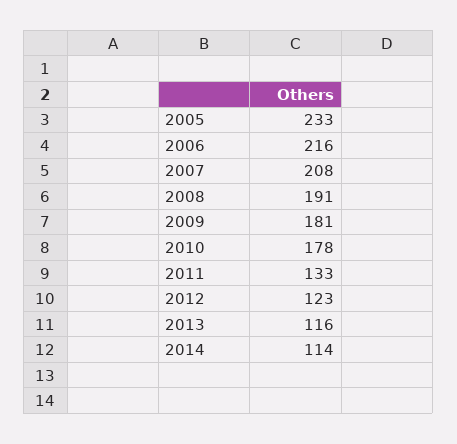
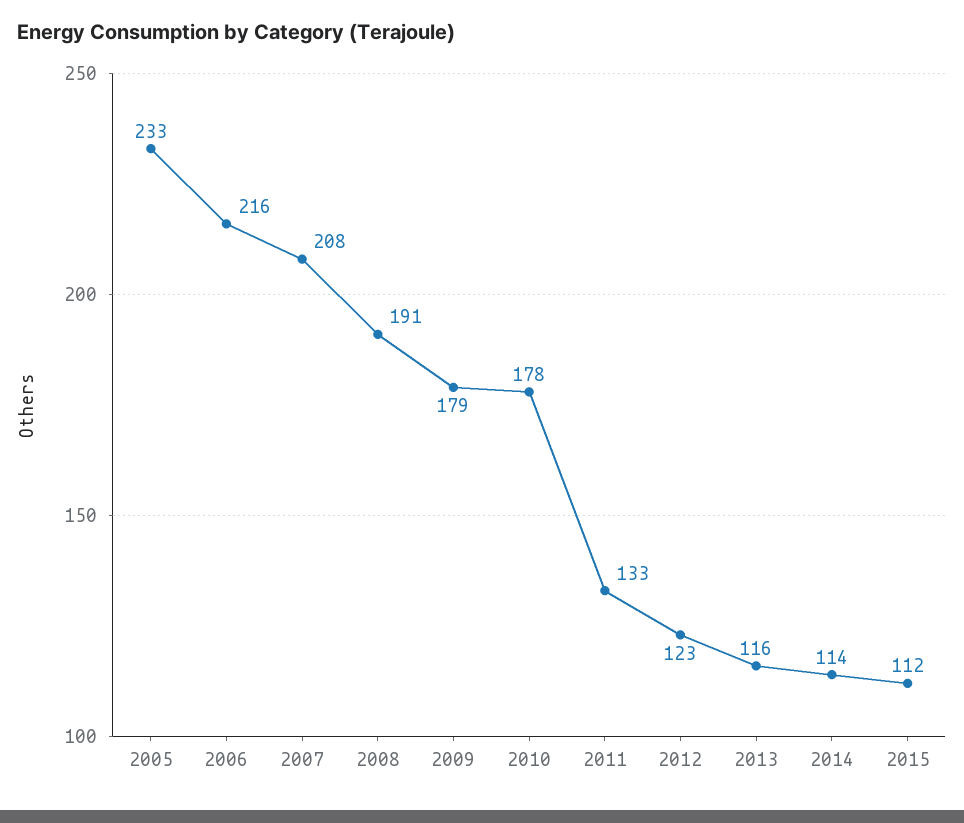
2009: 181 -> 179
2015: none -> 112

